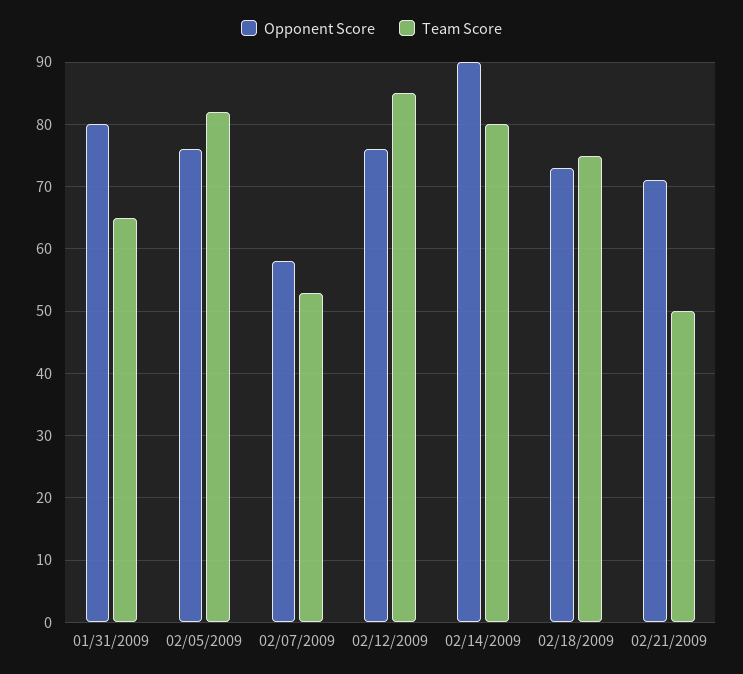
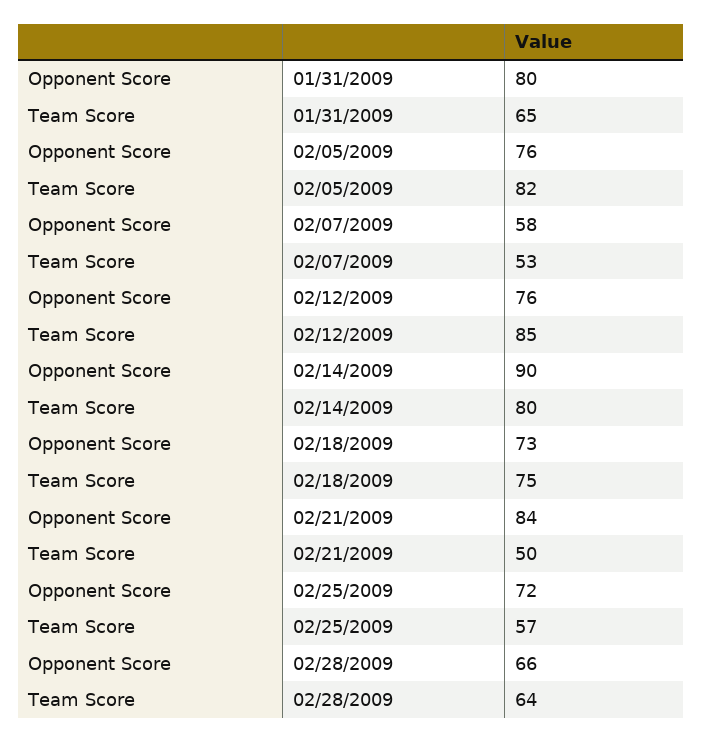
Opponent Score, 02/21/2009: 71 -> 84
Opponent Score, 02/25/2009: none -> 72
Team Score, 02/25/2009: none -> 57
Opponent Score, 02/28/2009: none -> 66
Team Score, 02/28/2009: none -> 64

